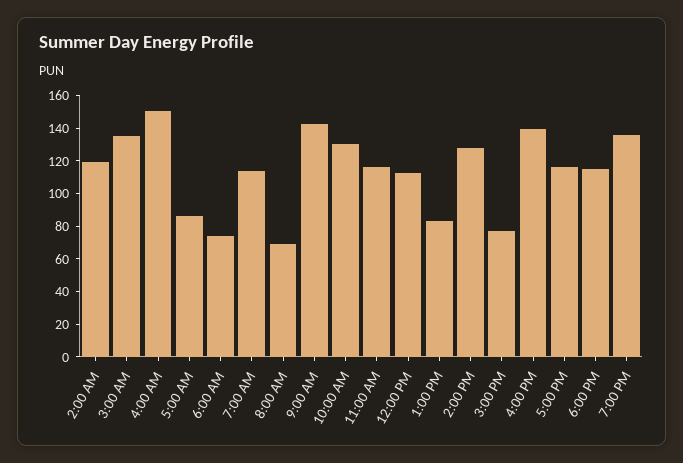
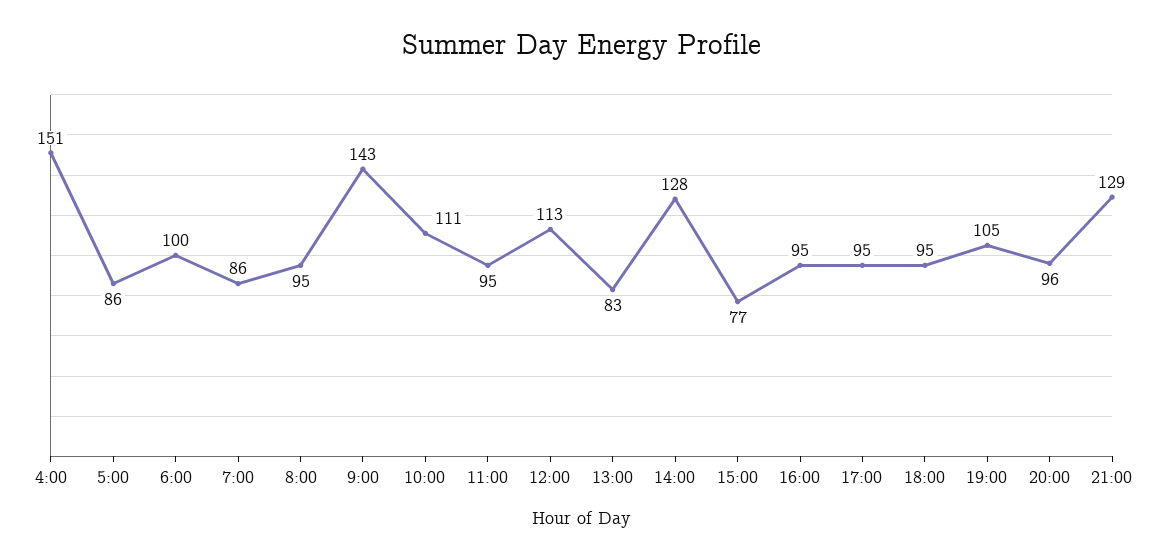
2:00 AM: 120 -> none
3:00 AM: 135 -> none
6:00 AM: 75 -> 100
7:00 AM: 115 -> 86
8:00 AM: 70 -> 95
10:00 AM: 130 -> 111
11:00 AM: 115 -> 95
4:00 PM: 140 -> 95
5:00 PM: 115 -> 95
6:00 PM: 115 -> 95
7:00 PM: 135 -> 105
20:00: none -> 96
21:00: none -> 129

